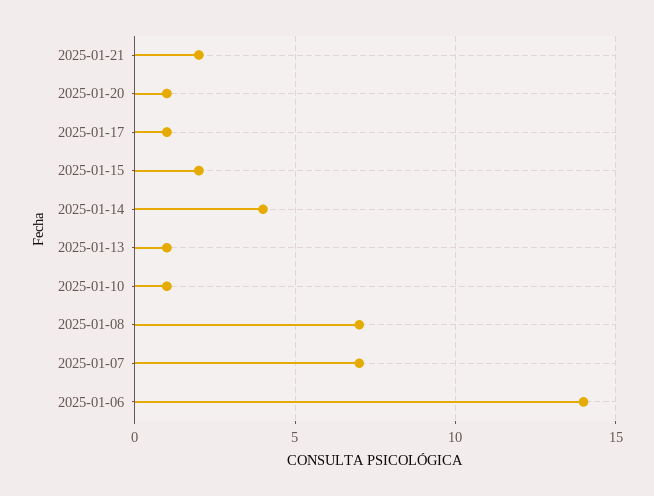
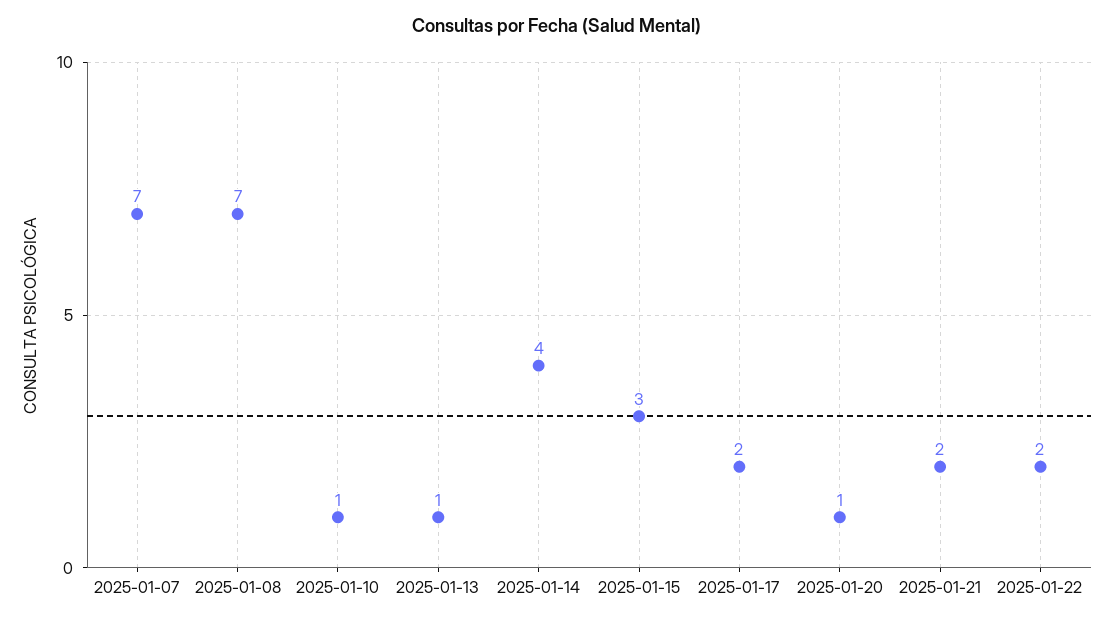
2025-01-17: 1 -> 2
2025-01-15: 2 -> 3
2025-01-06: 14 -> none
2025-01-22: none -> 2

